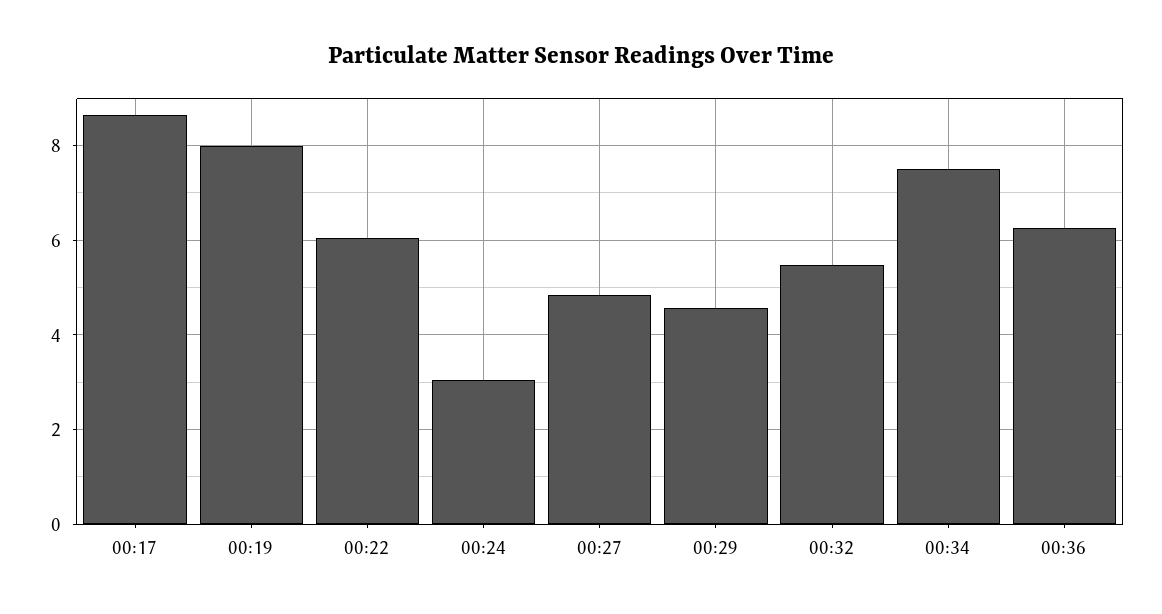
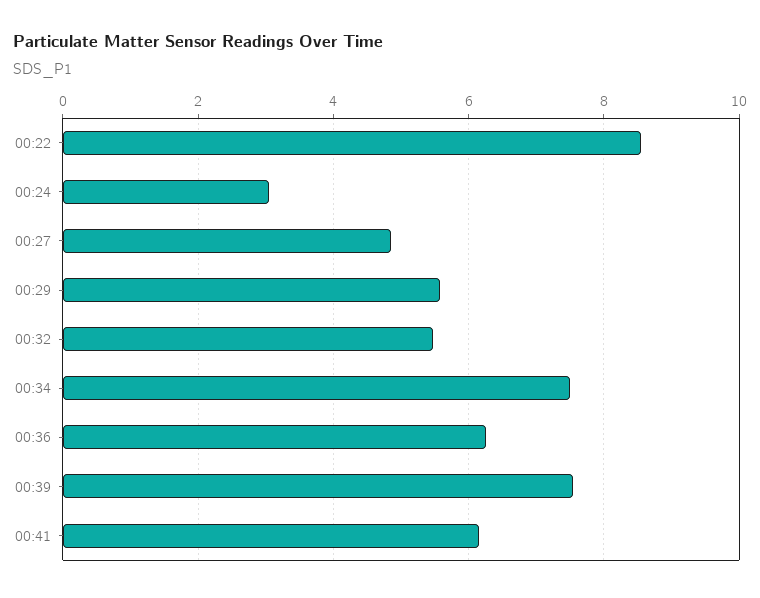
00:17: 8.6 -> none
00:19: 8 -> none
00:22: 6 -> 8.6
00:29: 4.6 -> 5.6
00:39: none -> 7.6
00:41: none -> 6.2

